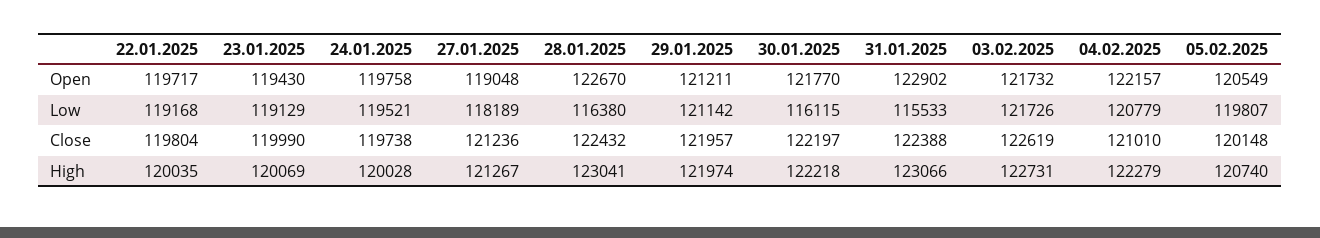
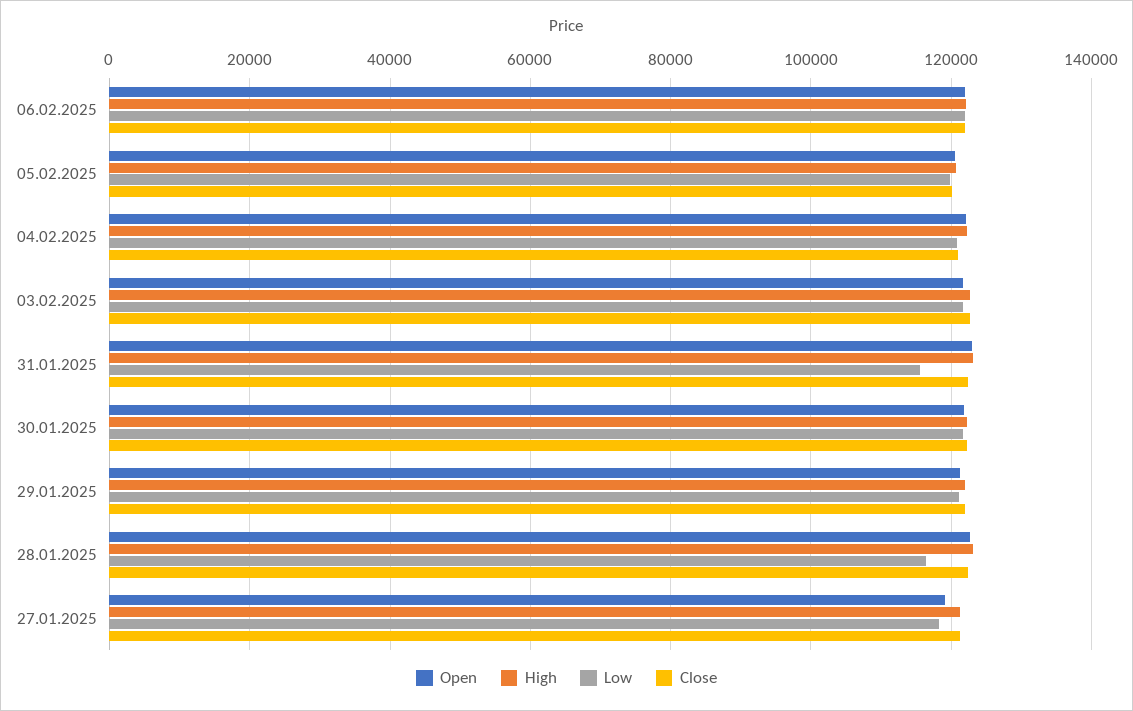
Open, 22.01.2025: 119717 -> none
Open, 23.01.2025: 119430 -> none
Open, 24.01.2025: 119758 -> none
Low, 22.01.2025: 119168 -> none
Low, 23.01.2025: 119129 -> none
Low, 24.01.2025: 119521 -> none
Low, 30.01.2025: 116115 -> 122000
Close, 22.01.2025: 119804 -> none
Close, 23.01.2025: 119990 -> none
Close, 24.01.2025: 119738 -> none
High, 22.01.2025: 120035 -> none
High, 23.01.2025: 120069 -> none
High, 24.01.2025: 120028 -> none
Open, 06.02.2025: none -> 122000
High, 06.02.2025: none -> 122000
Low, 06.02.2025: none -> 122000
Close, 06.02.2025: none -> 122000

